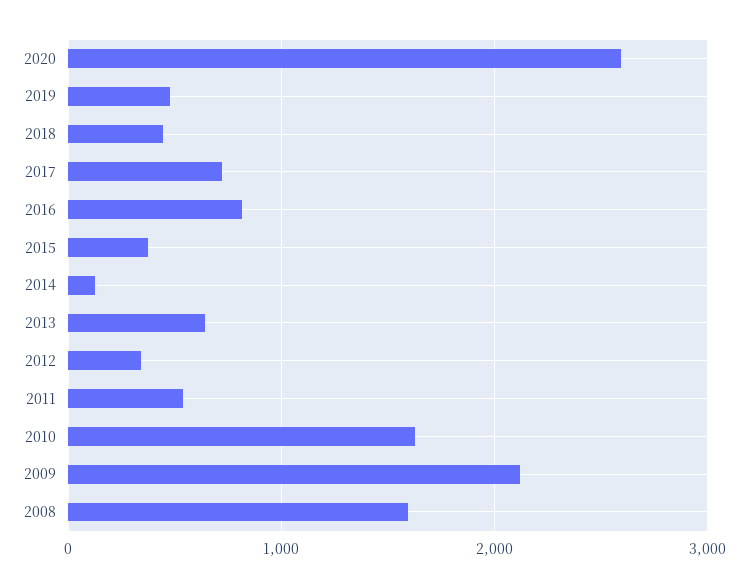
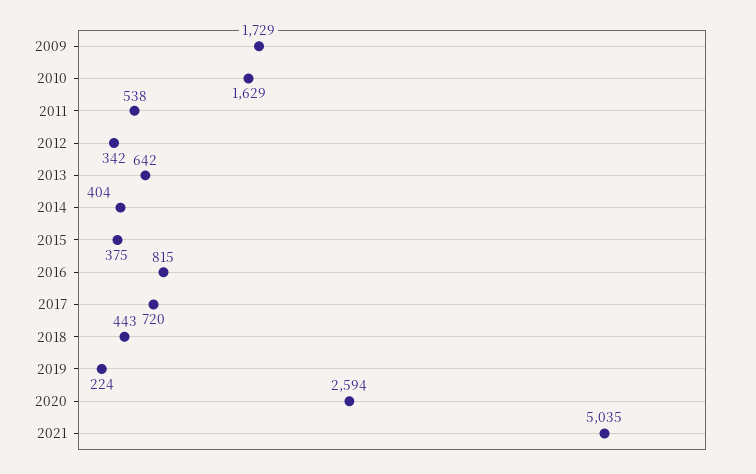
2019: 500 -> 224
2014: 100 -> 404
2009: 2100 -> 1729
2008: 1600 -> none
2021: none -> 5035

